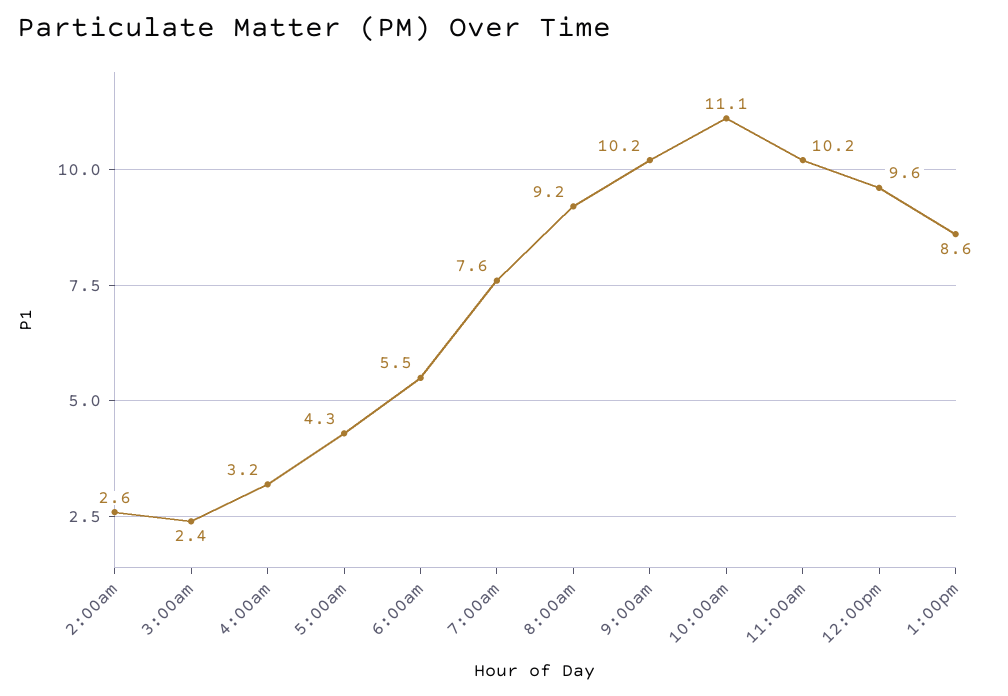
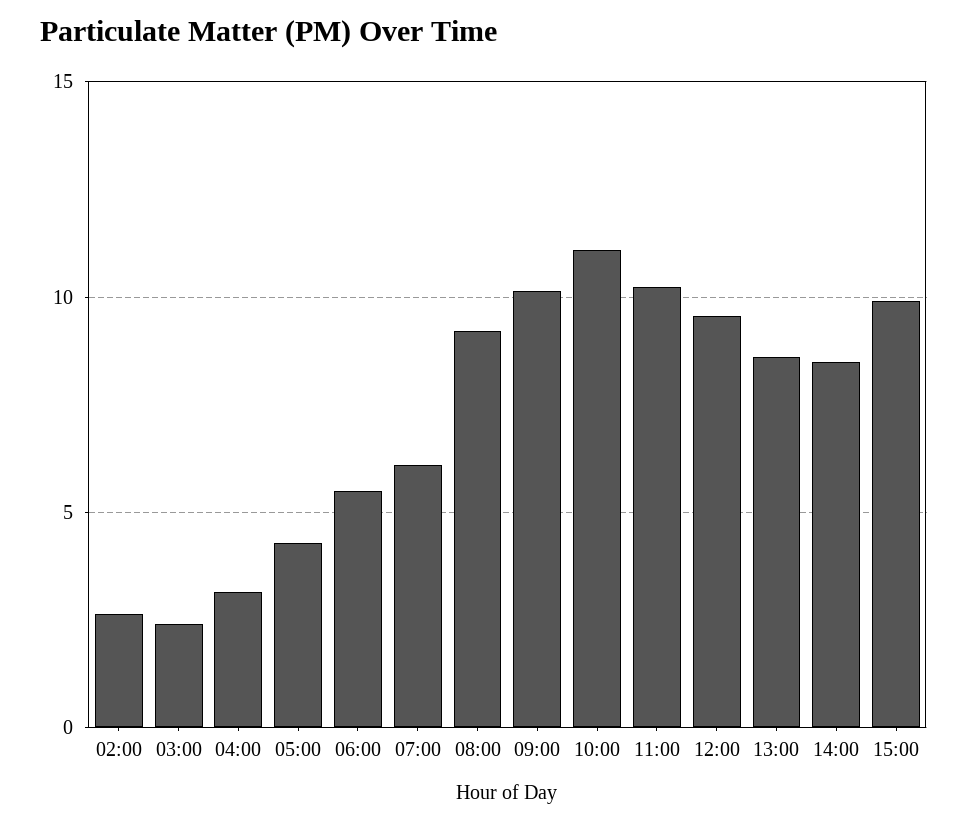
7:00am: 7.6 -> 6
14:00: none -> 8.5
15:00: none -> 10

